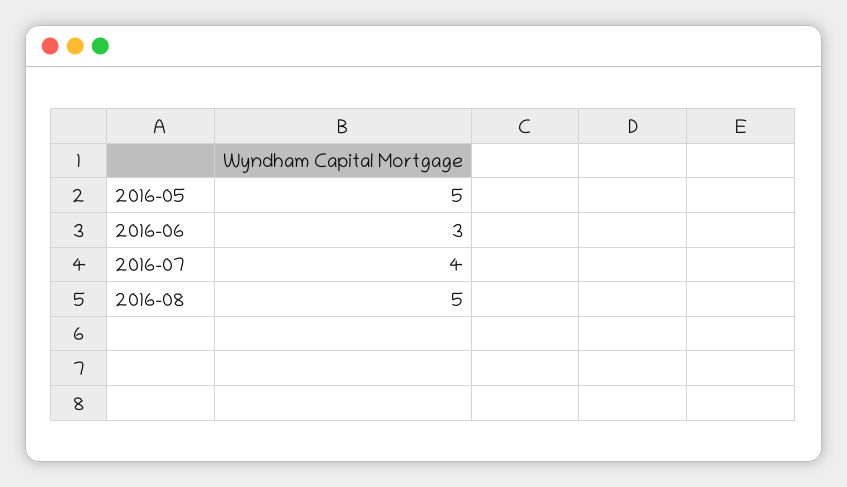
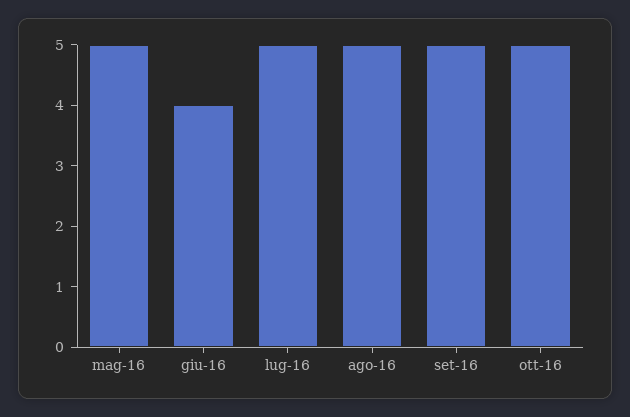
2016-06: 3 -> 4
2016-07: 4 -> 5
set-16: none -> 5
ott-16: none -> 5

